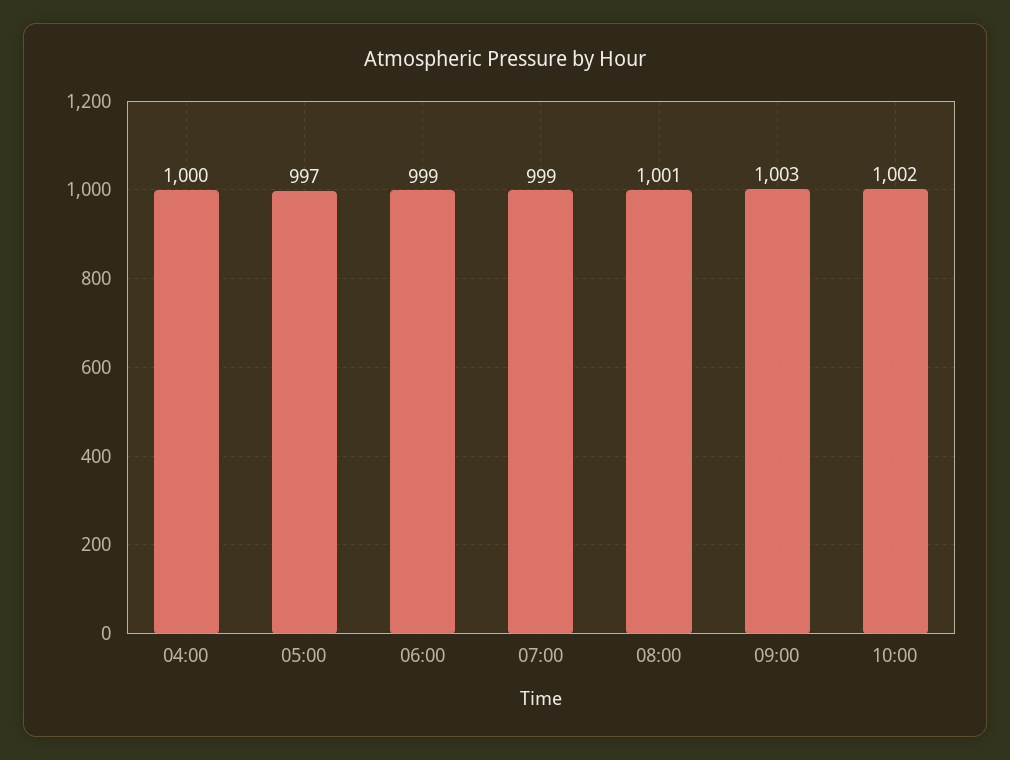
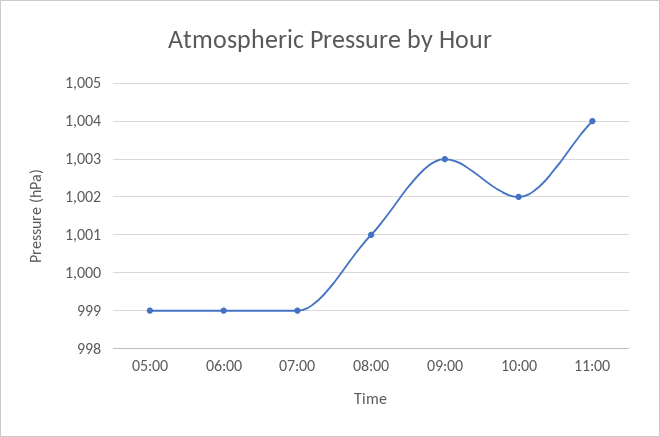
04:00: 1000 -> none
05:00: 997 -> 999
11:00: none -> 1004

